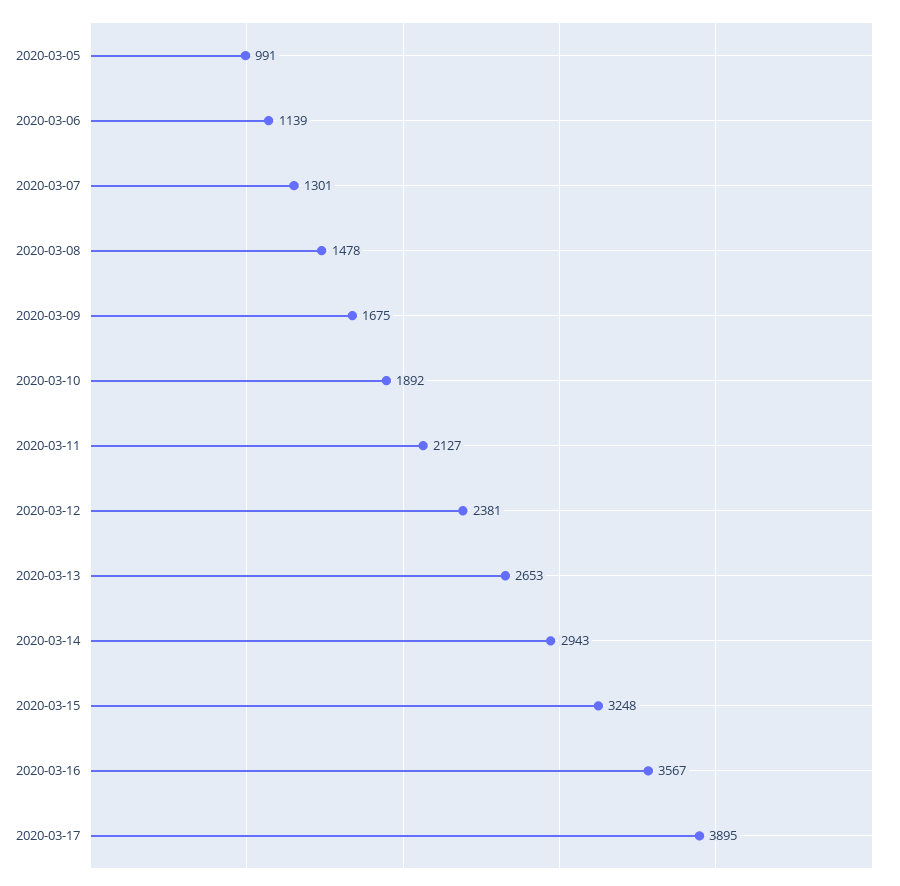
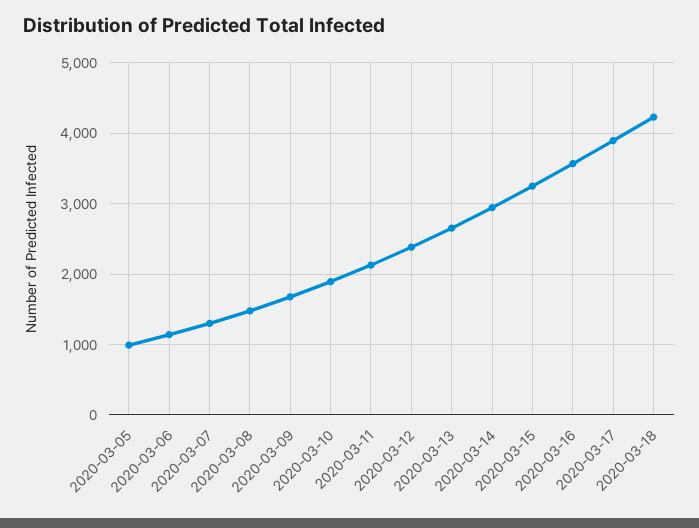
2020-03-18: none -> 4200

